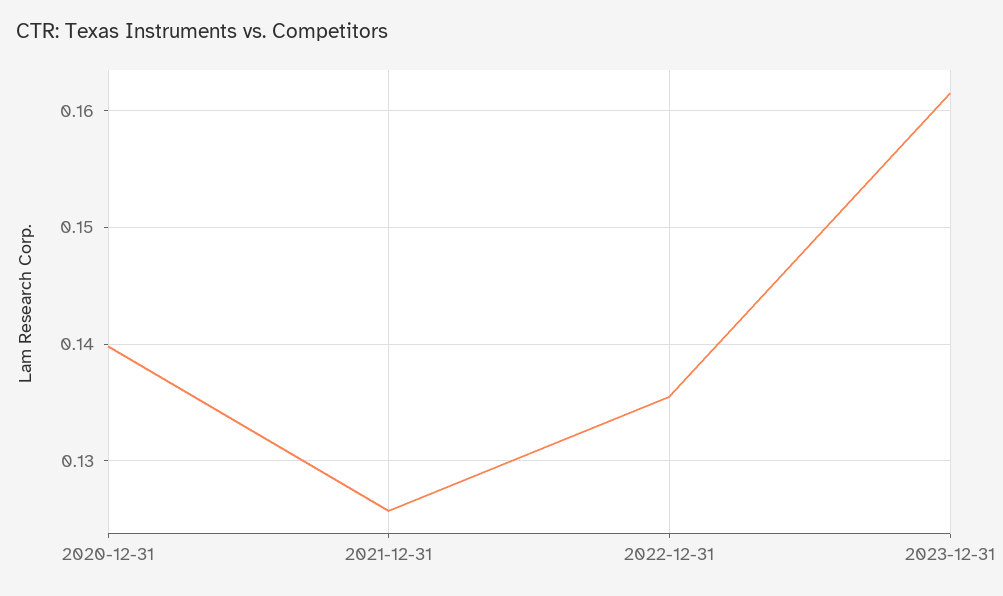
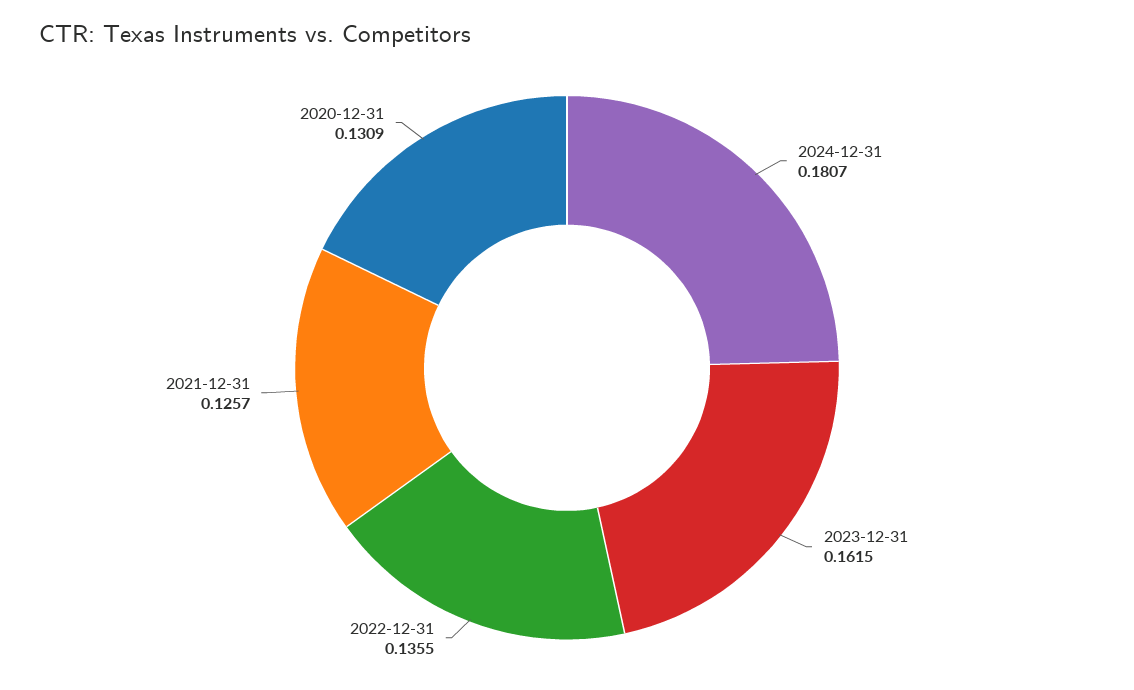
2020-12-31: 0.14 -> 0.1309
2024-12-31: none -> 0.1807

